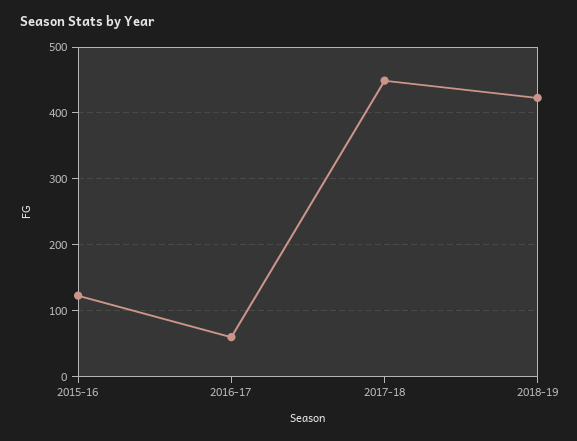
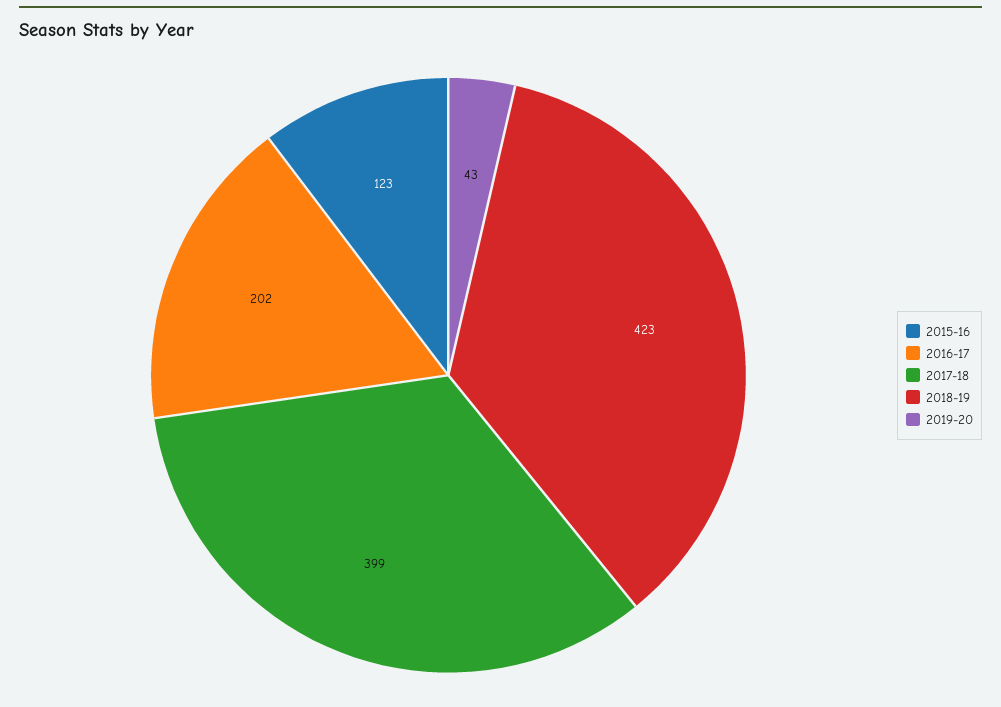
2016-17: 60 -> 202
2017-18: 450 -> 399
2019-20: none -> 43

